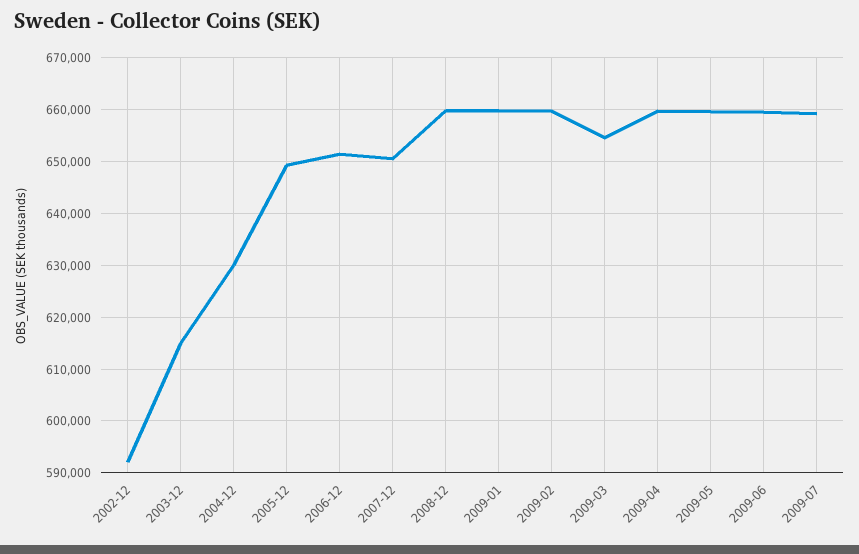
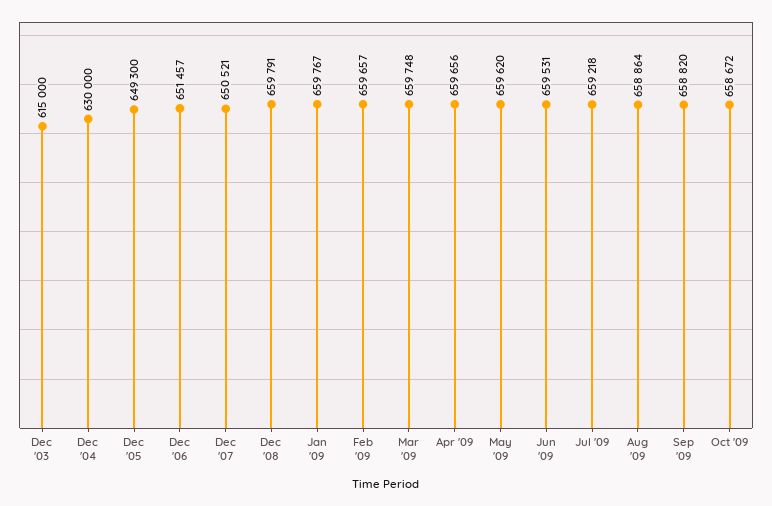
2002-12: 592000 -> none
2009-03: 654000 -> 659748
Aug '09: none -> 658864
Sep '09: none -> 658820
Oct '09: none -> 658672

